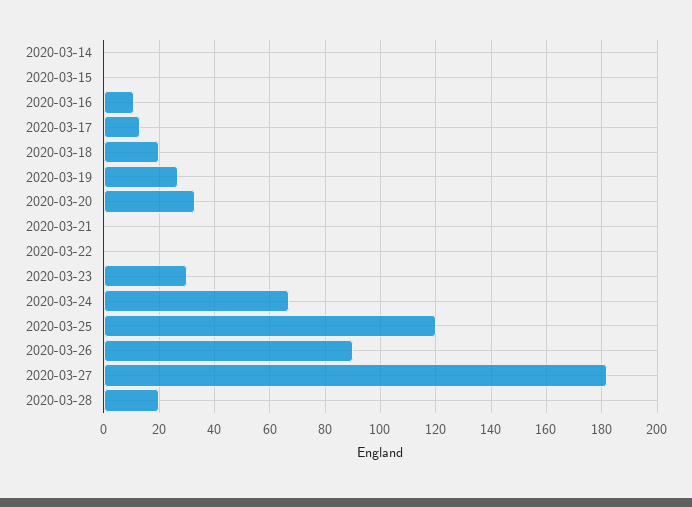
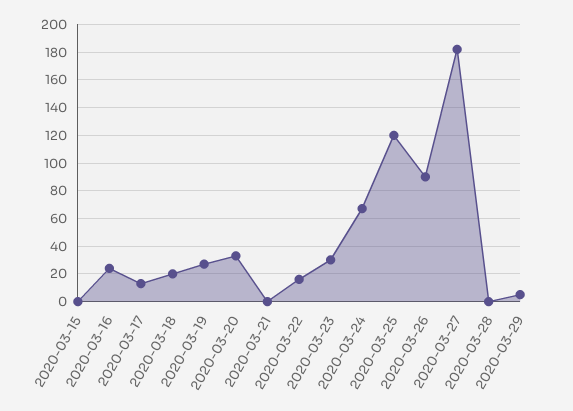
2020-03-14: 0 -> none
2020-03-16: 10 -> 25
2020-03-22: 0 -> 15
2020-03-28: 20 -> 0
2020-03-29: none -> 5

